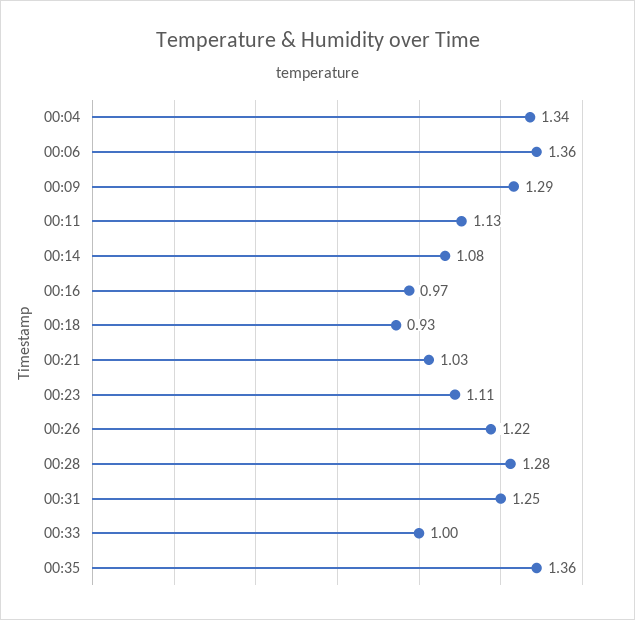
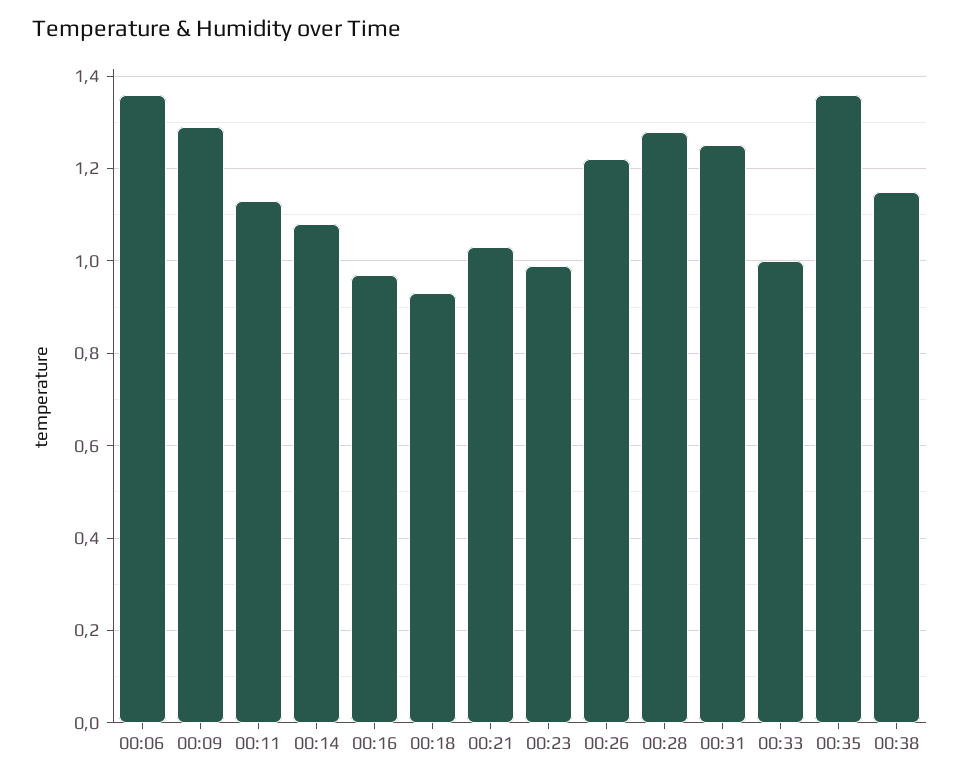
00:04: 1.34 -> none
00:23: 1.11 -> 1
00:38: none -> 1.15

